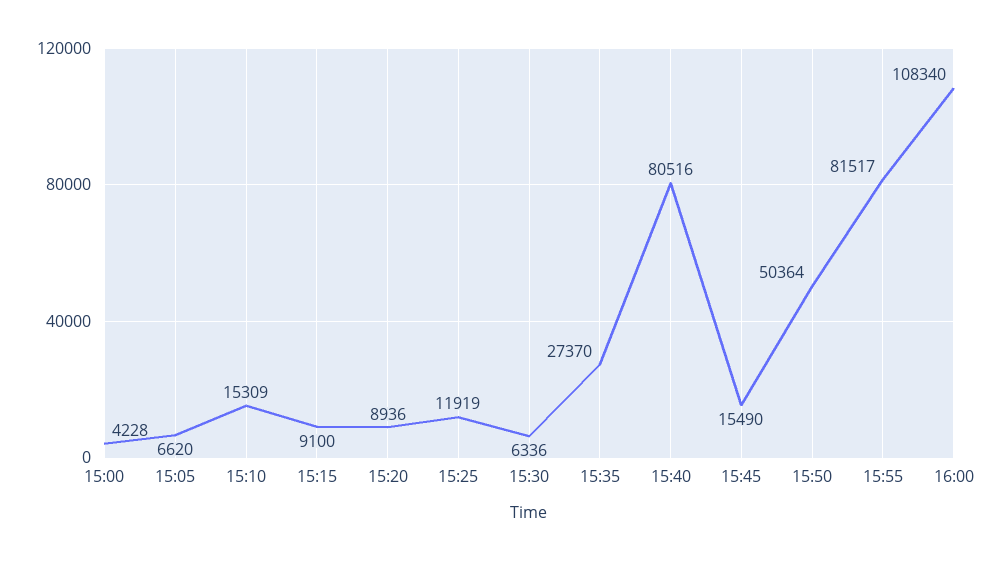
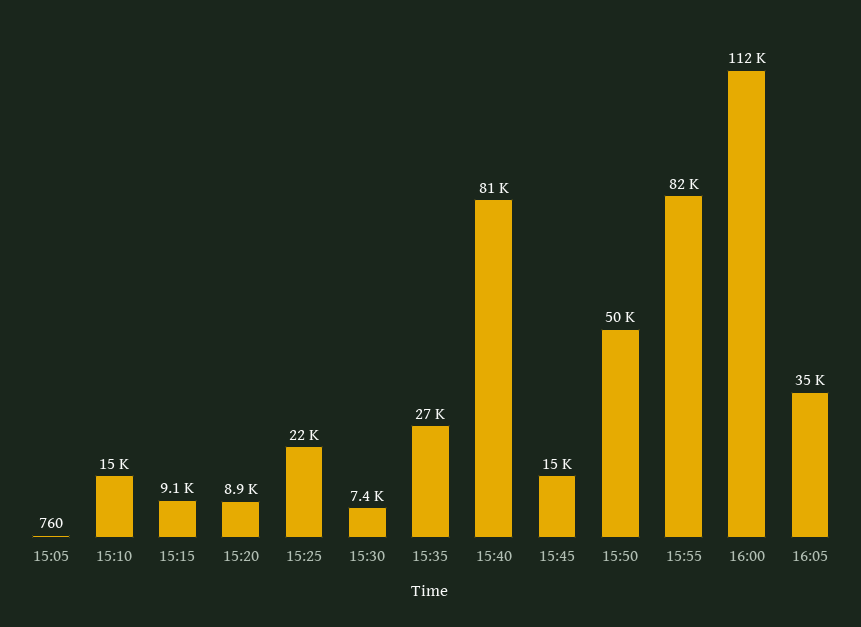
15:00: 4228 -> none
15:05: 6620 -> 760
15:25: 11919 -> 22000
15:30: 6336 -> 7400
16:00: 108340 -> 112000
16:05: none -> 35000

